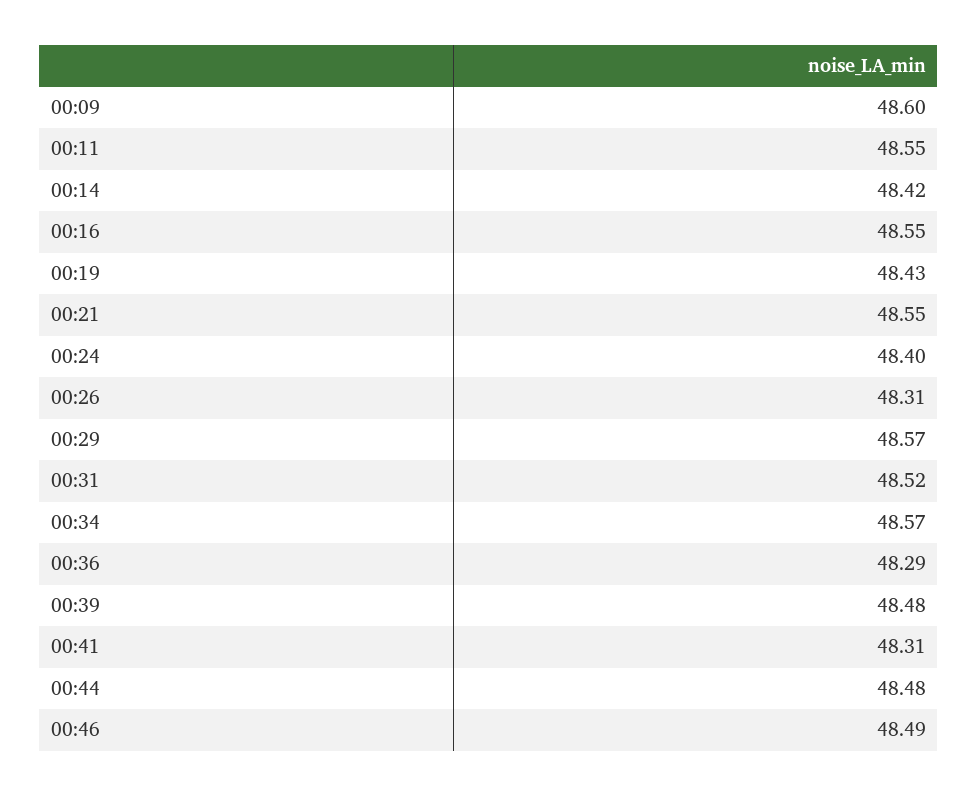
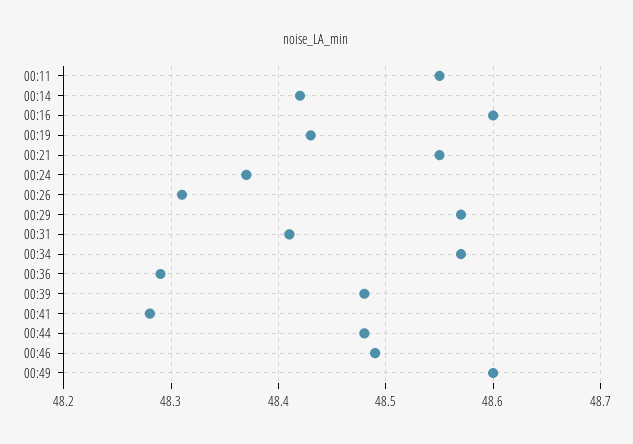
00:09: 48.6 -> none
00:16: 48.55 -> 48.6
00:24: 48.4 -> 48.37
00:31: 48.52 -> 48.41
00:41: 48.31 -> 48.28
00:49: none -> 48.6

